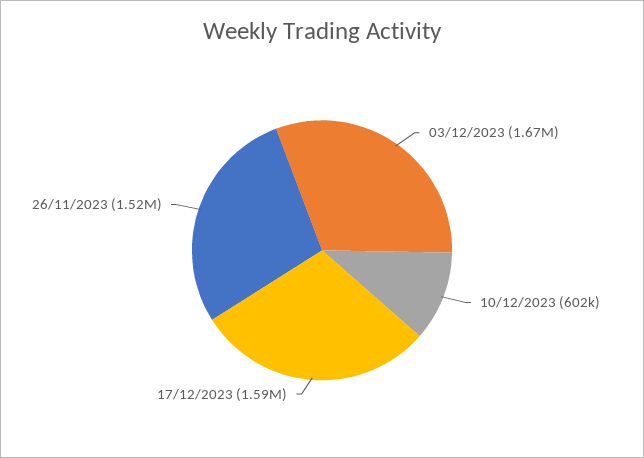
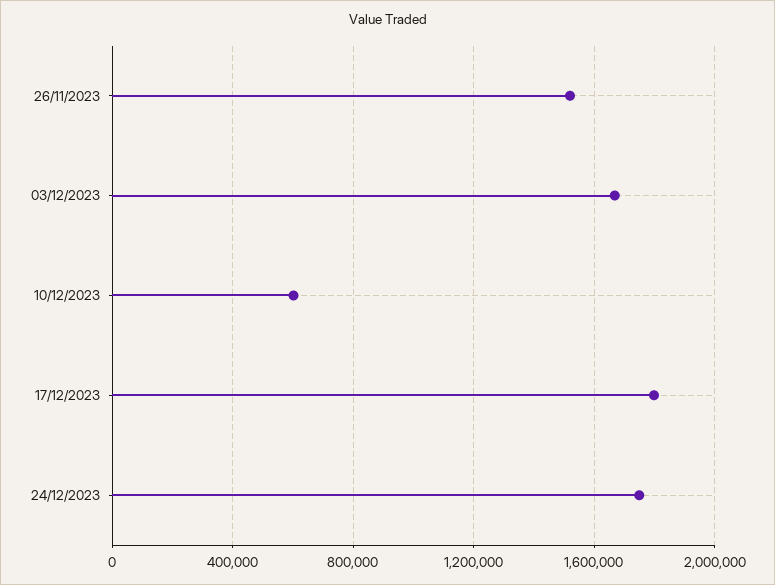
17/12/2023: 1590000 -> 1800000
24/12/2023: none -> 1750000

